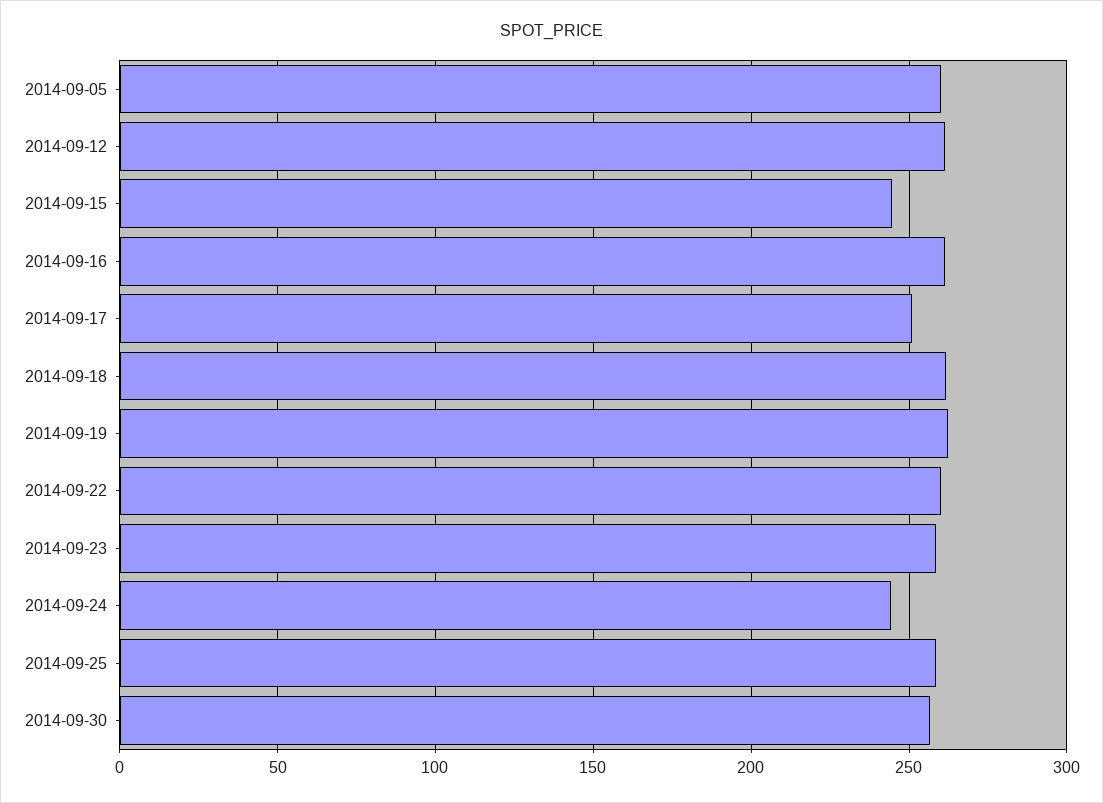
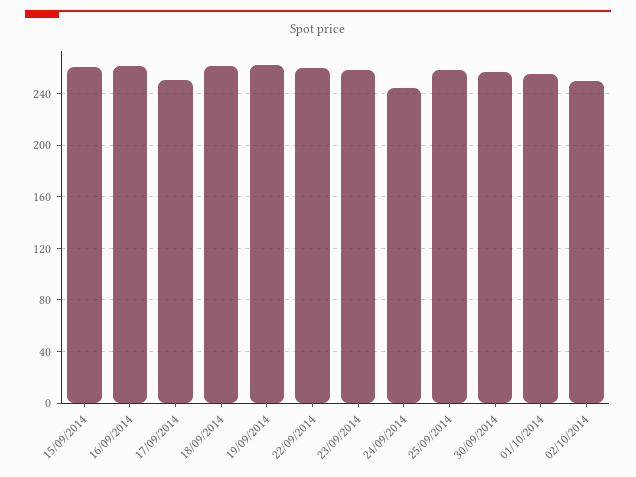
2014-09-05: 260 -> none
2014-09-12: 260 -> none
2014-09-15: 245 -> 260
01/10/2014: none -> 255
02/10/2014: none -> 250

